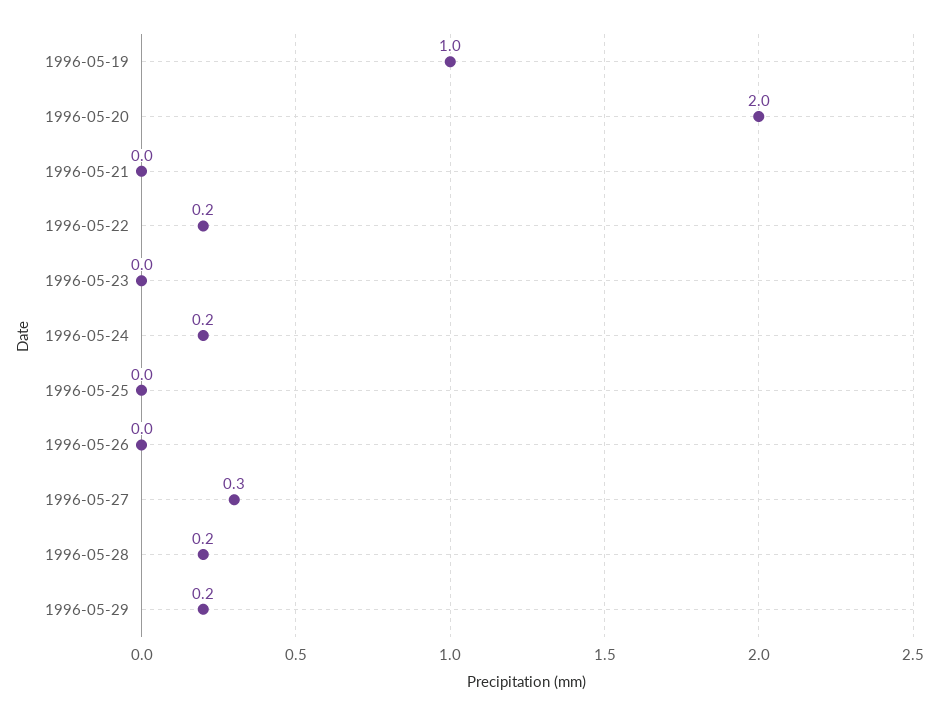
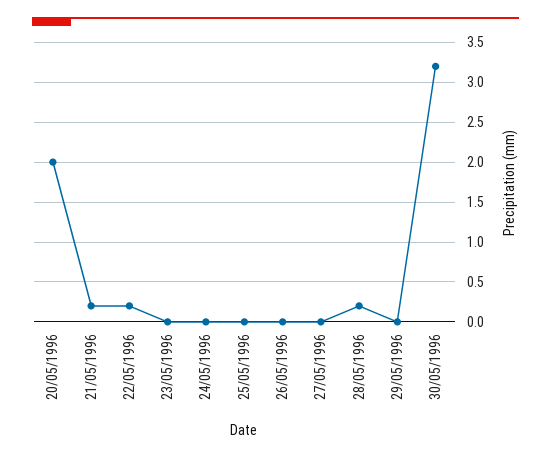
1996-05-19: 1 -> none
1996-05-21: 0 -> 0.2
1996-05-24: 0.2 -> 0
1996-05-27: 0.3 -> 0
1996-05-29: 0.2 -> 0
30/05/1996: none -> 3.2

